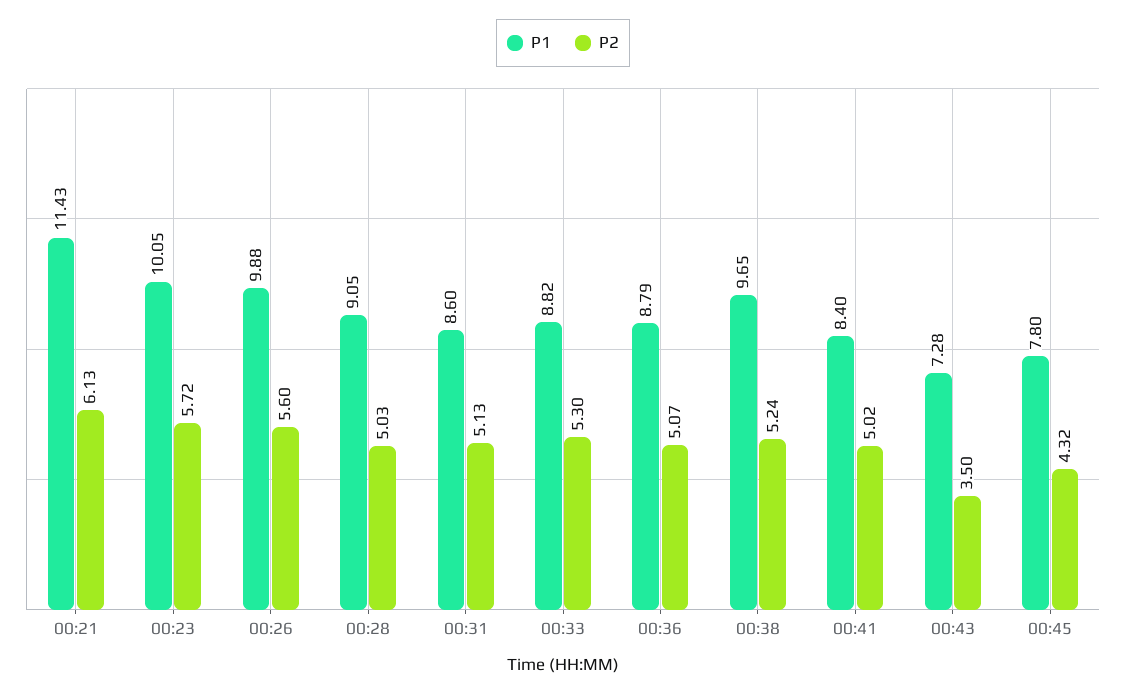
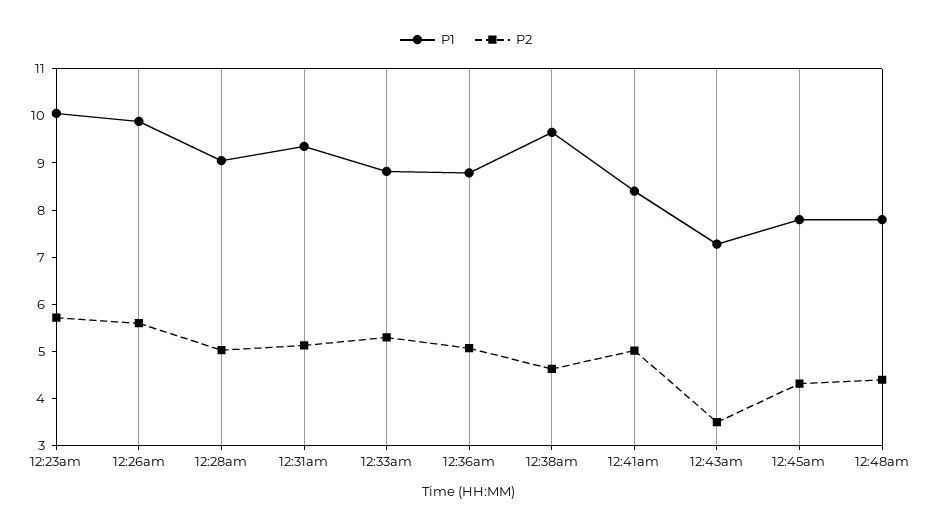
P1, 00:21: 11.43 -> none
P2, 00:21: 6.13 -> none
P1, 00:31: 8.6 -> 9.4
P2, 00:38: 5.24 -> 4.6
P1, 12:48am: none -> 7.8
P2, 12:48am: none -> 4.4

